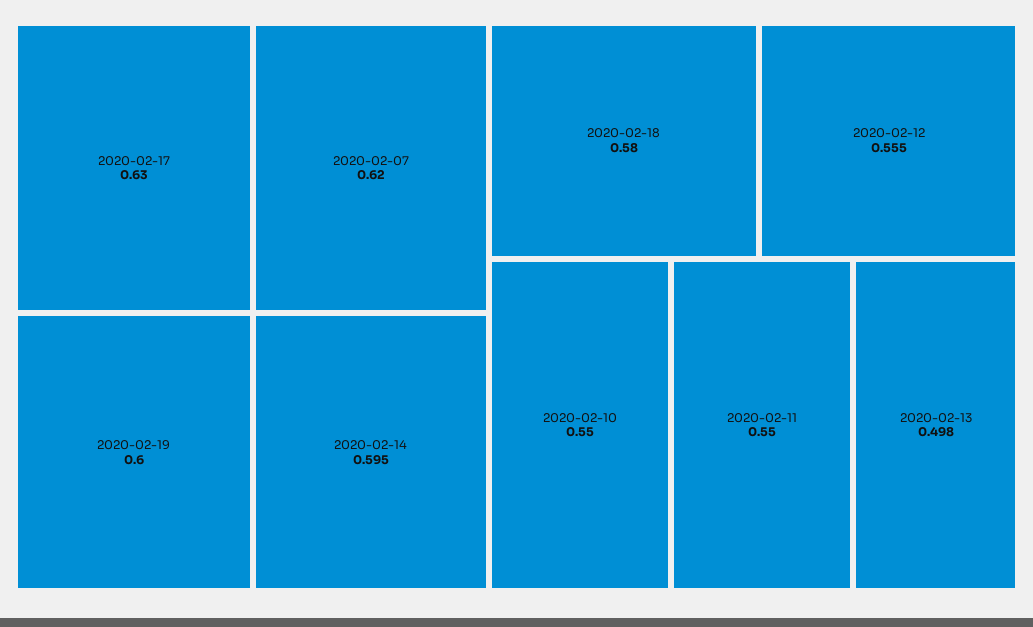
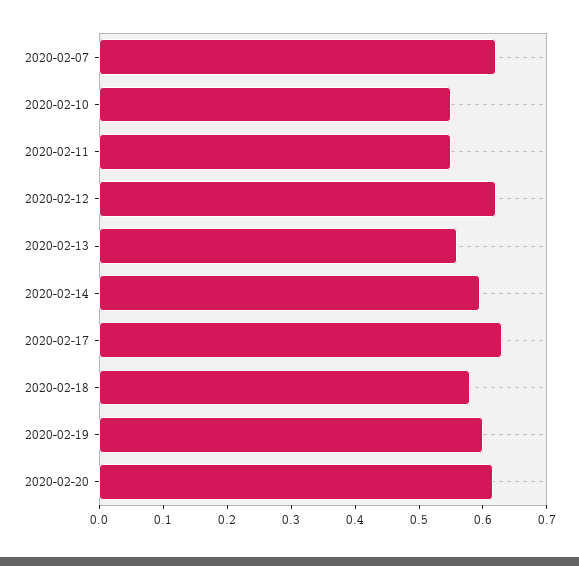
2020-02-12: 0.555 -> 0.62
2020-02-13: 0.498 -> 0.56
2020-02-20: none -> 0.62

